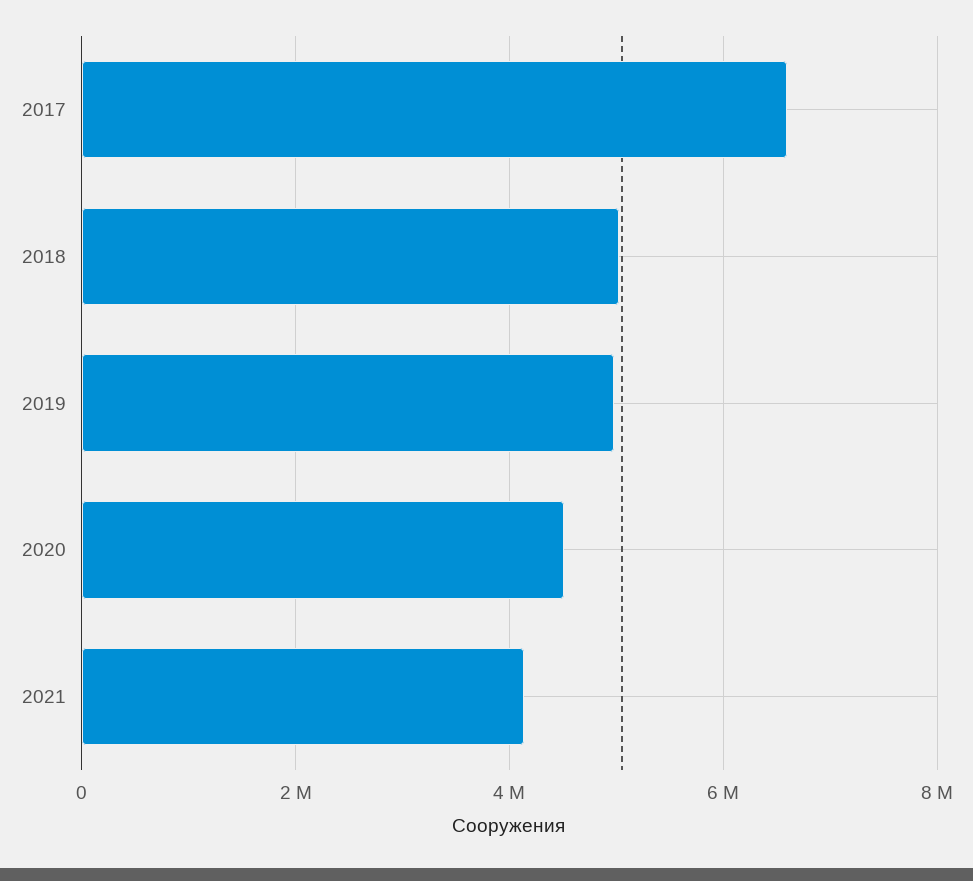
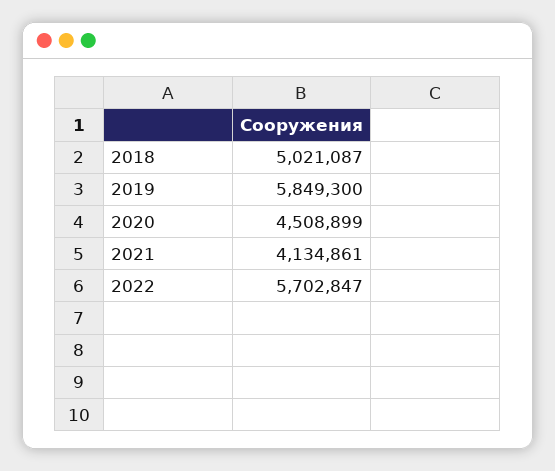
2017: 6600000 -> none
2019: 5000000 -> 5849300
2022: none -> 5702847

